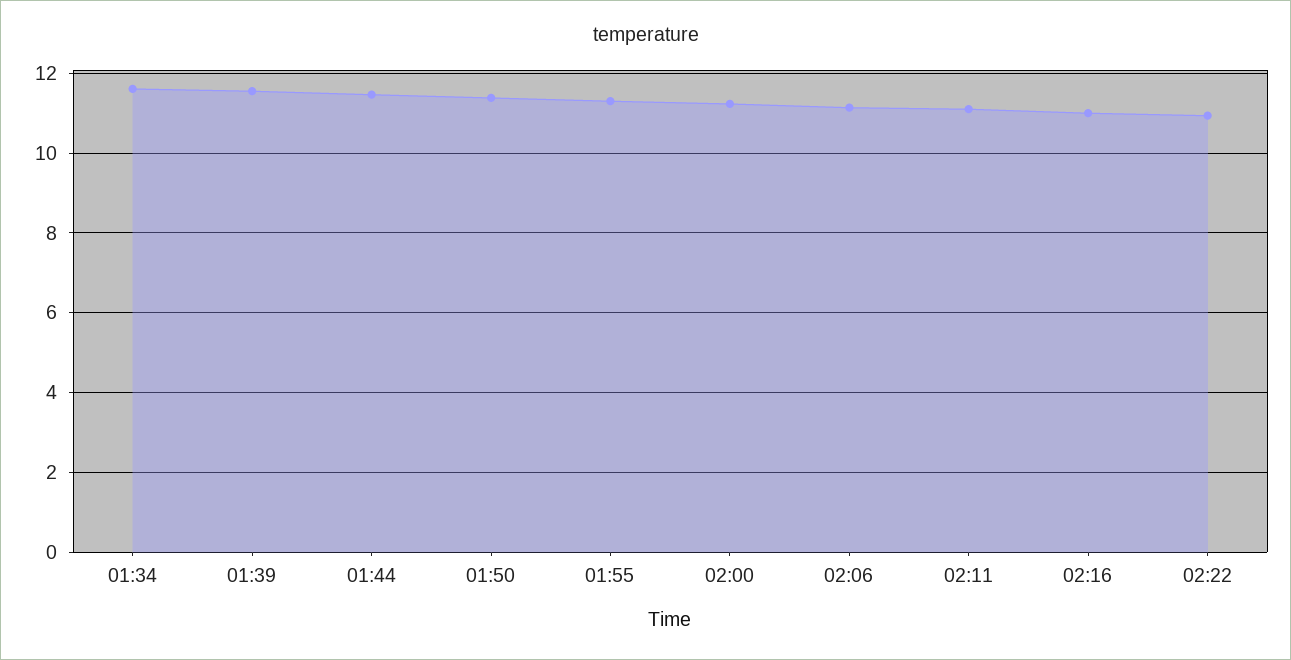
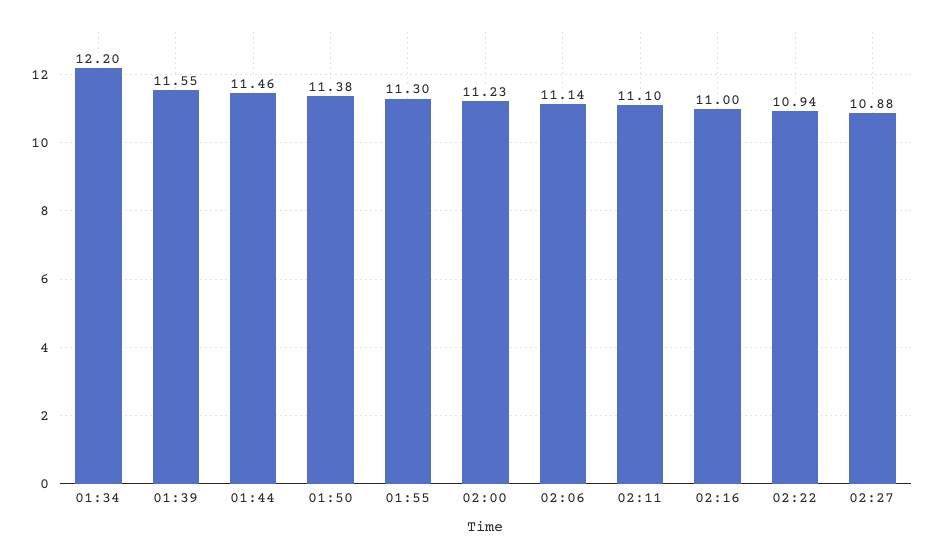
01:34: 11.6 -> 12.2
02:27: none -> 10.88

